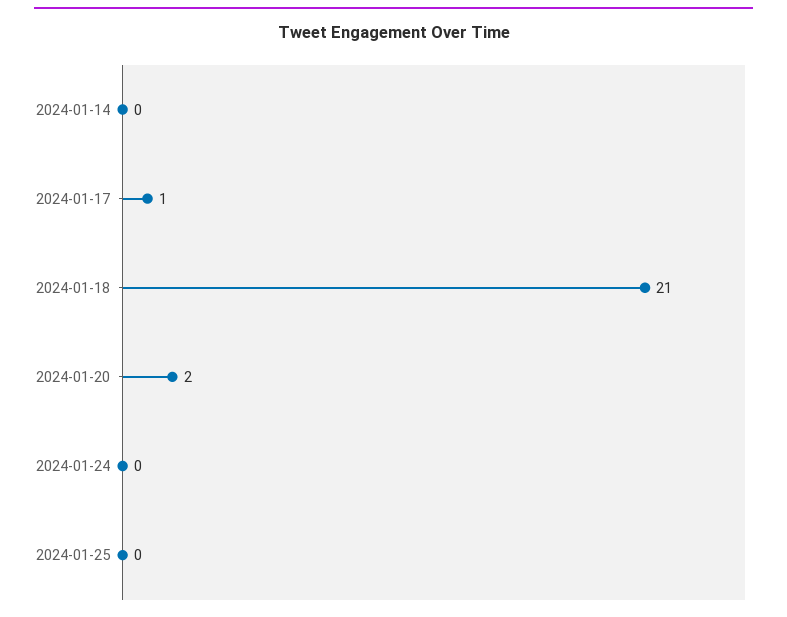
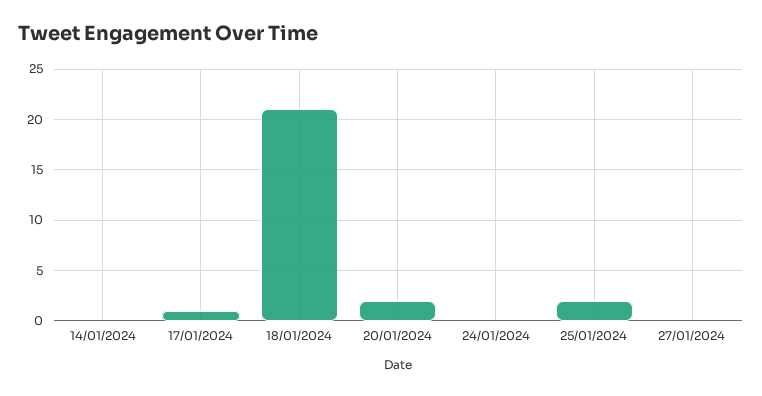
2024-01-25: 0 -> 2
27/01/2024: none -> 0

